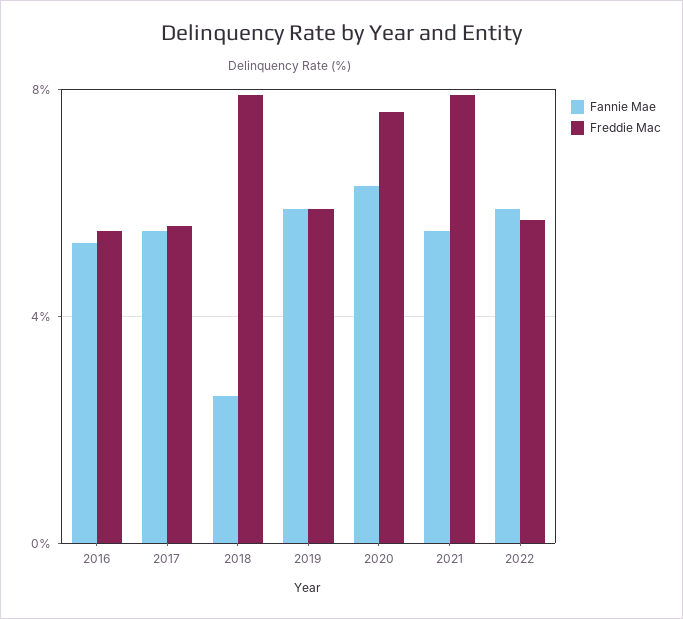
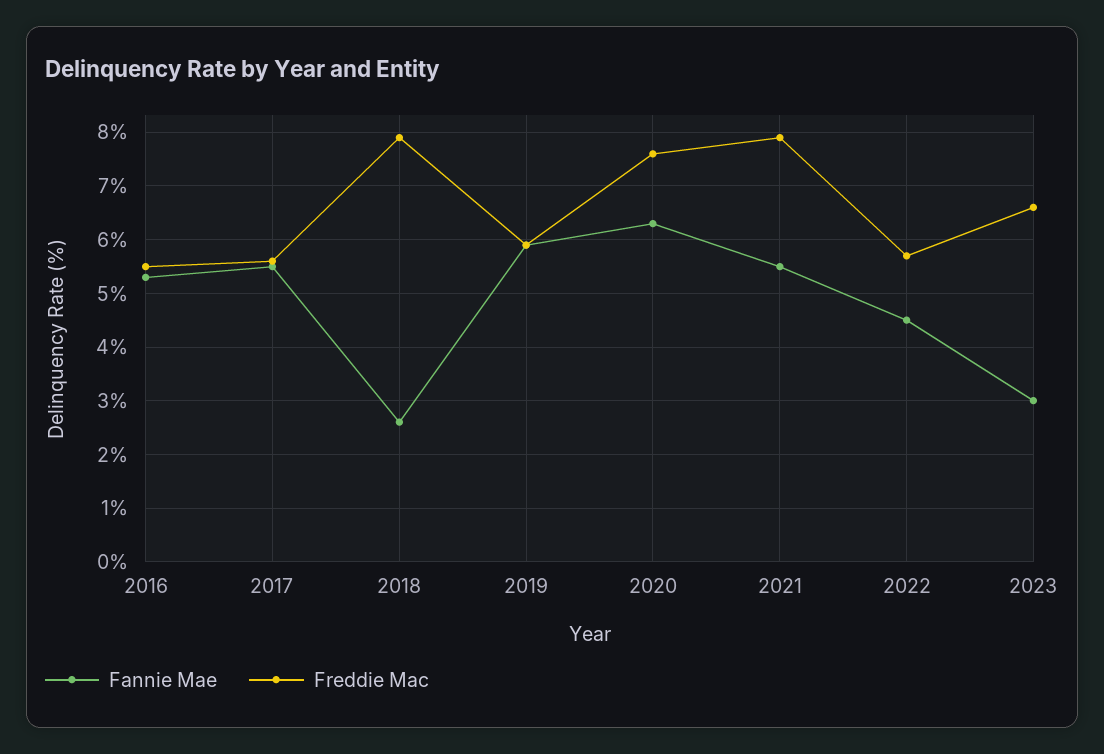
Fannie Mae, 2022: 6 -> 4.5
Fannie Mae, 2023: none -> 3
Freddie Mac, 2023: none -> 6.5

